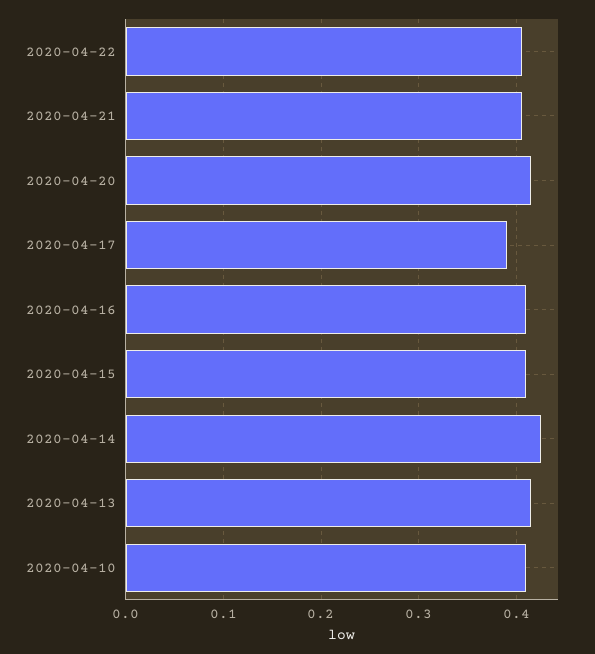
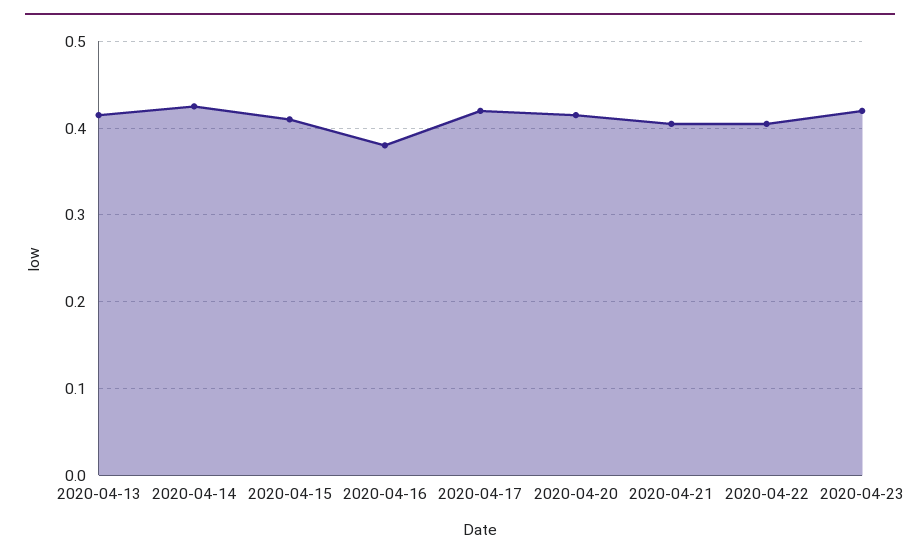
2020-04-17: 0.39 -> 0.42
2020-04-16: 0.41 -> 0.38
2020-04-10: 0.41 -> none
2020-04-23: none -> 0.42

